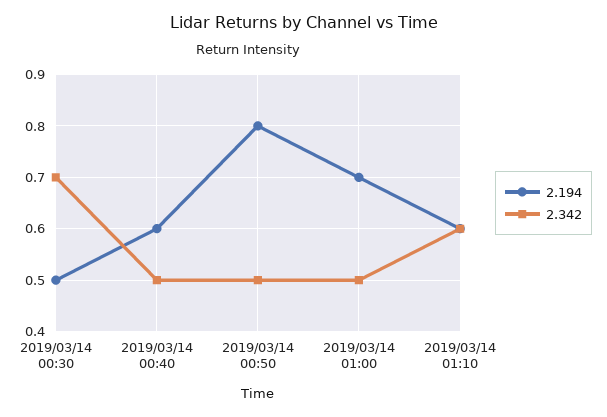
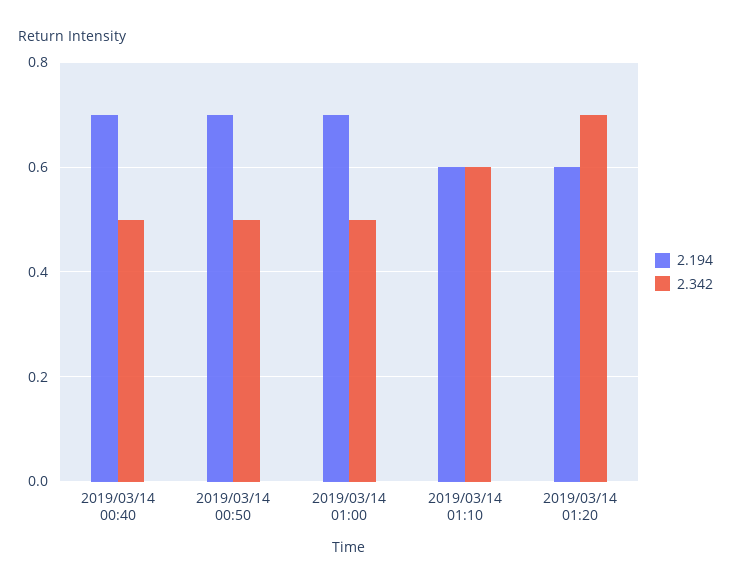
2.194, 2019/03/14 00:30: 0.5 -> none
2.342, 2019/03/14 00:30: 0.7 -> none
2.194, 2019/03/14 00:40: 0.6 -> 0.7
2.194, 2019/03/14 00:50: 0.8 -> 0.7
2.194, 2019/03/14 01:20: none -> 0.6
2.342, 2019/03/14 01:20: none -> 0.7

